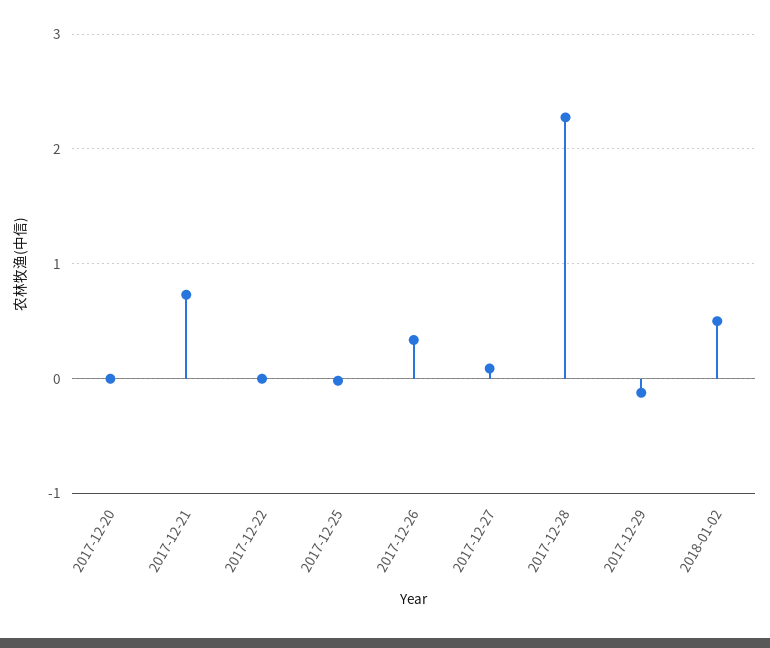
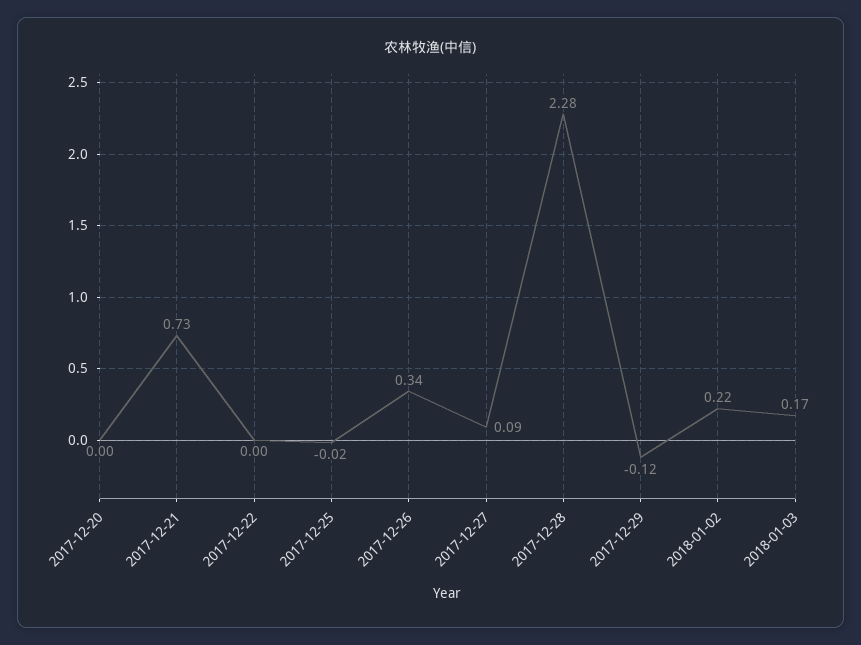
2018-01-02: 0.5 -> 0.22
2018-01-03: none -> 0.17

